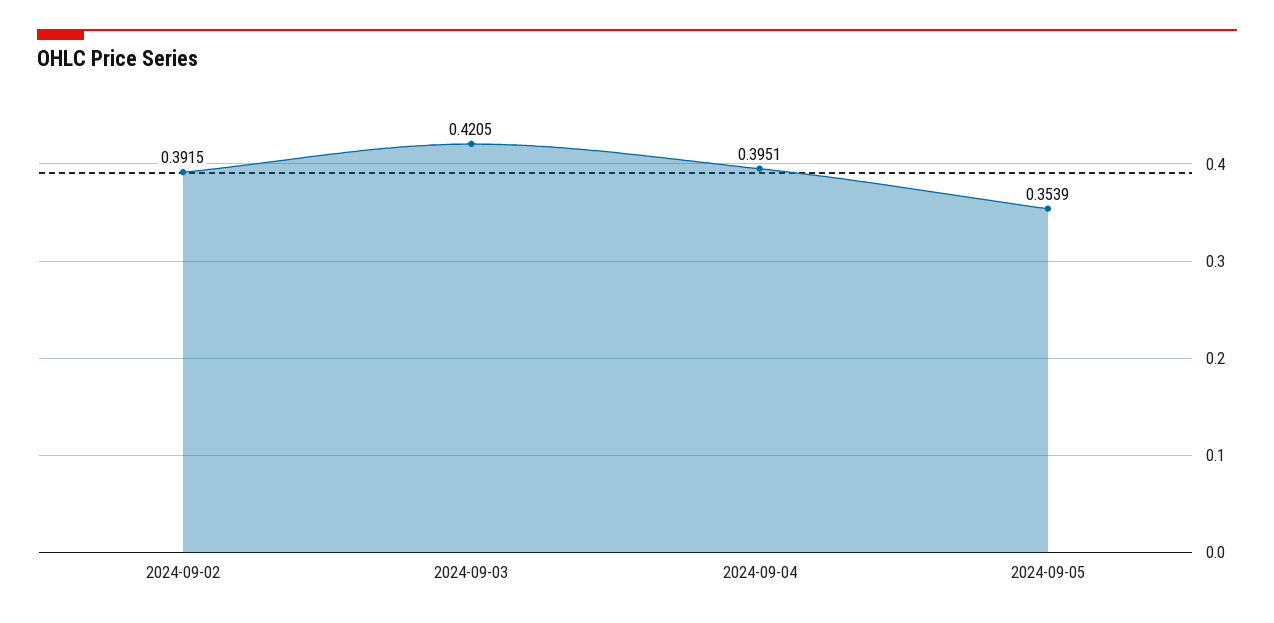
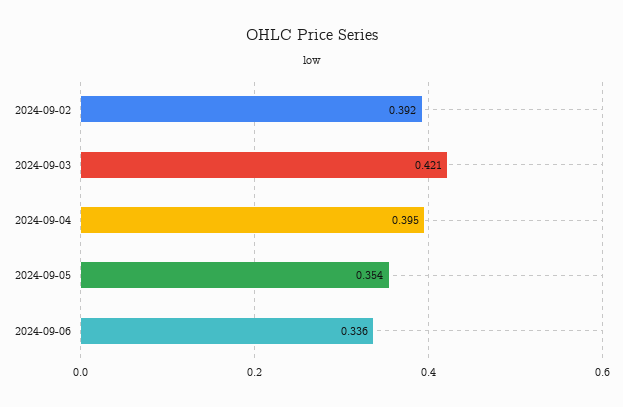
2024-09-06: none -> 0.336

